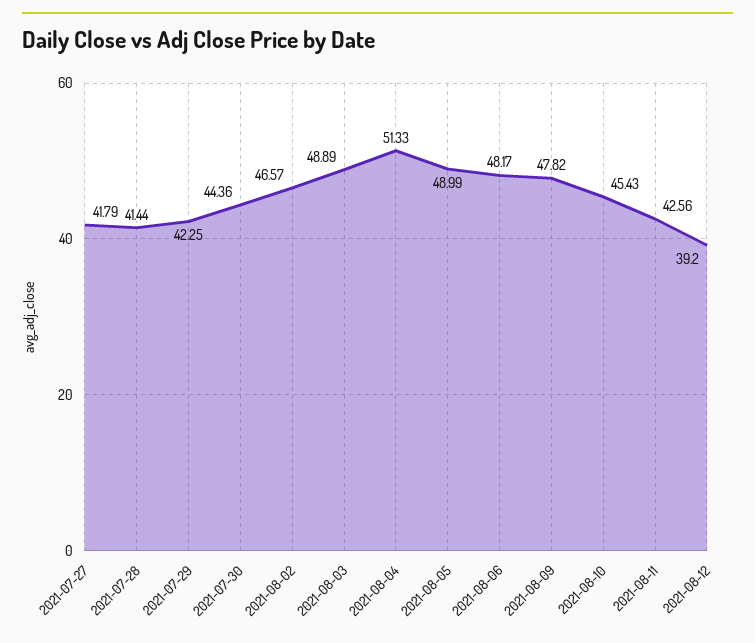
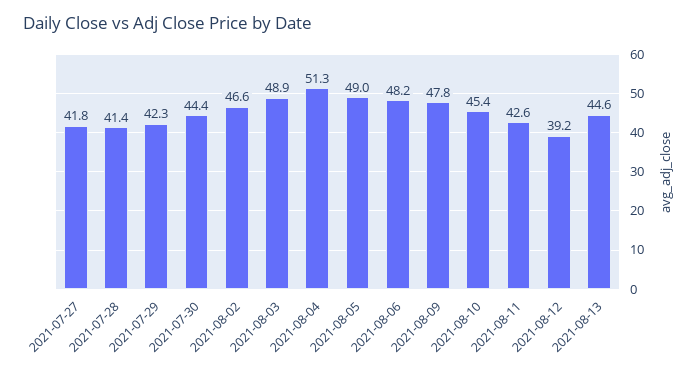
2021-08-13: none -> 44.6

